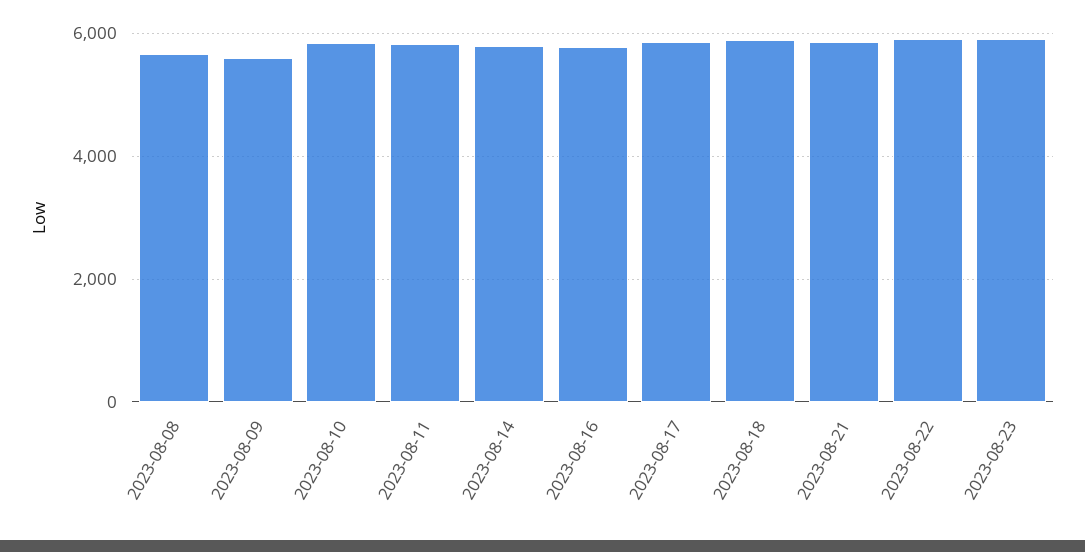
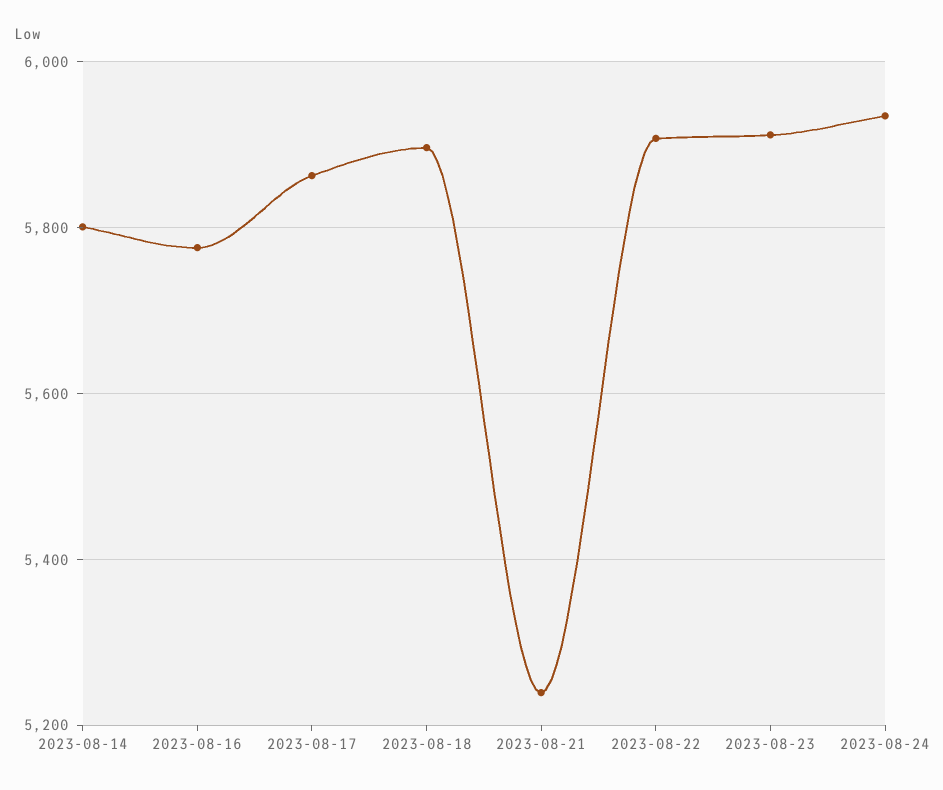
2023-08-08: 5600 -> none
2023-08-09: 5600 -> none
2023-08-10: 5800 -> none
2023-08-11: 5800 -> none
2023-08-21: 5800 -> 5240
2023-08-24: none -> 5940

